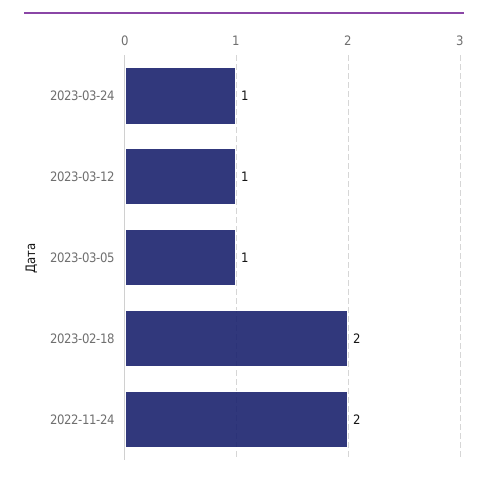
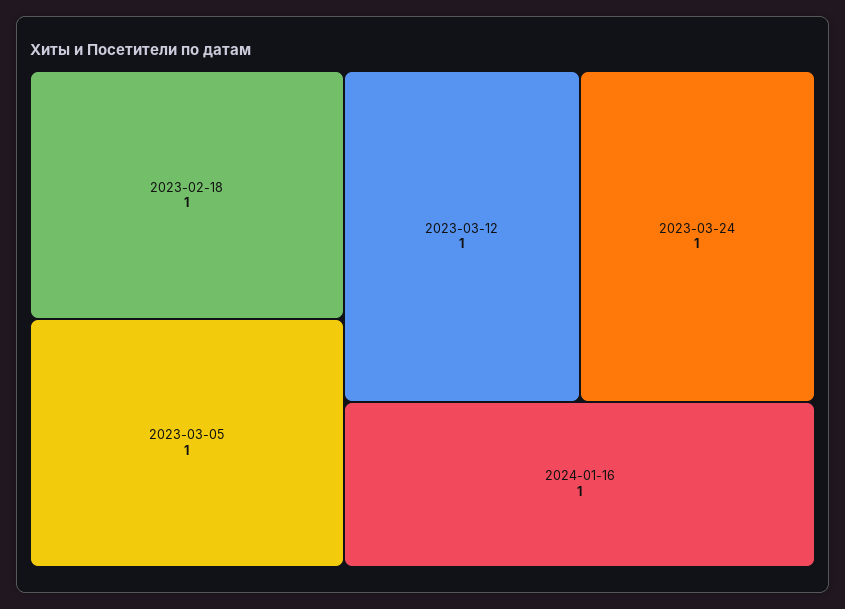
2023-02-18: 2 -> 1
2022-11-24: 2 -> none
2024-01-16: none -> 1

